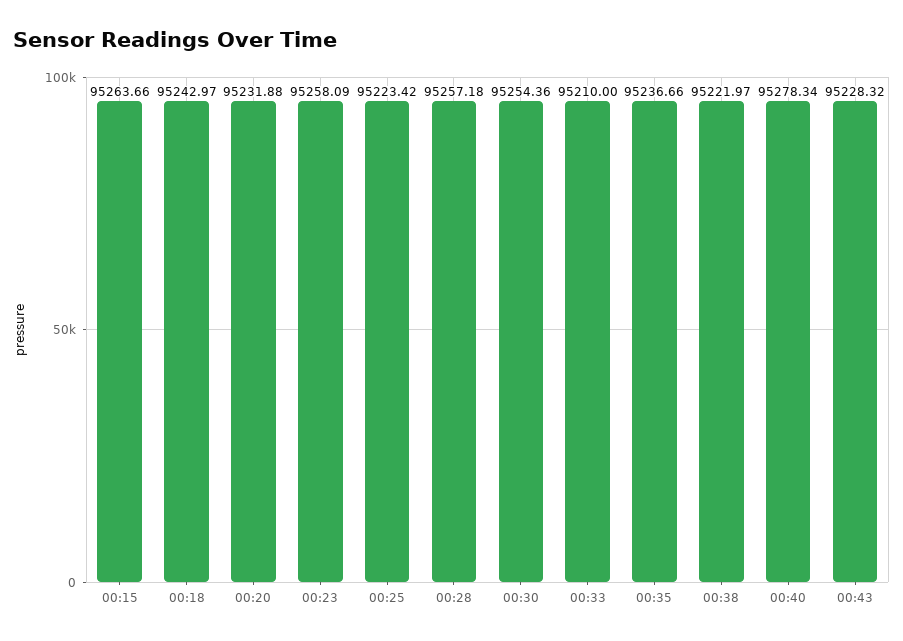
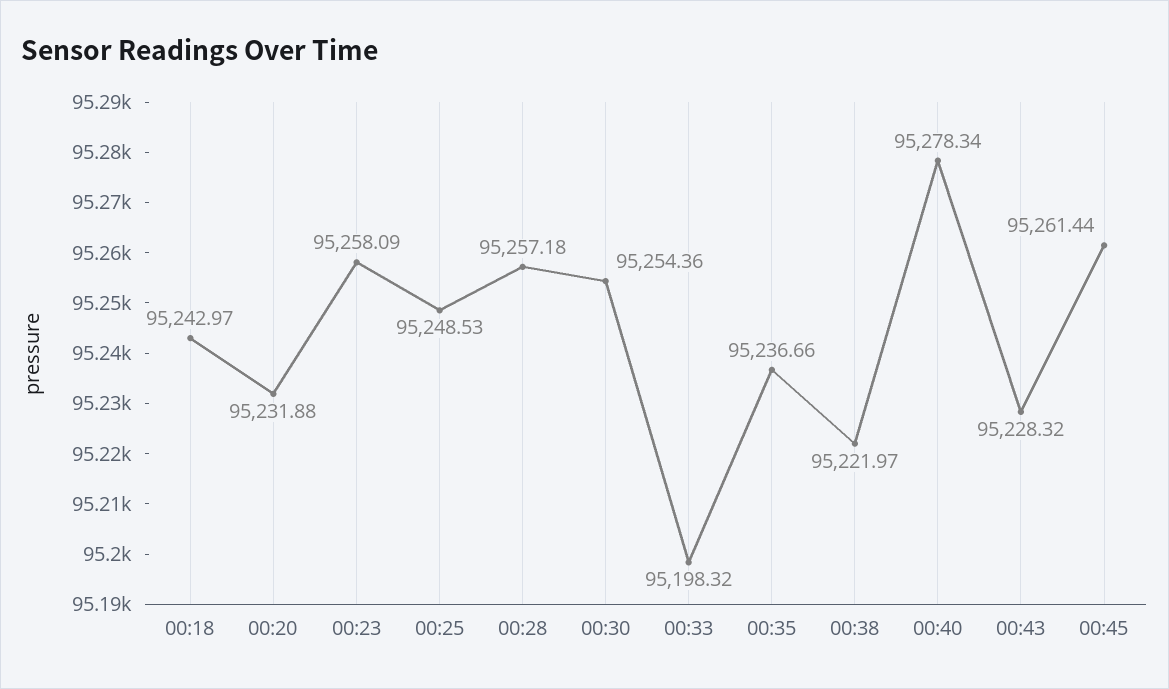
00:15: 95263.66 -> none
00:25: 95223.42 -> 95248.53
00:33: 95210 -> 95198.32
00:45: none -> 95261.44

